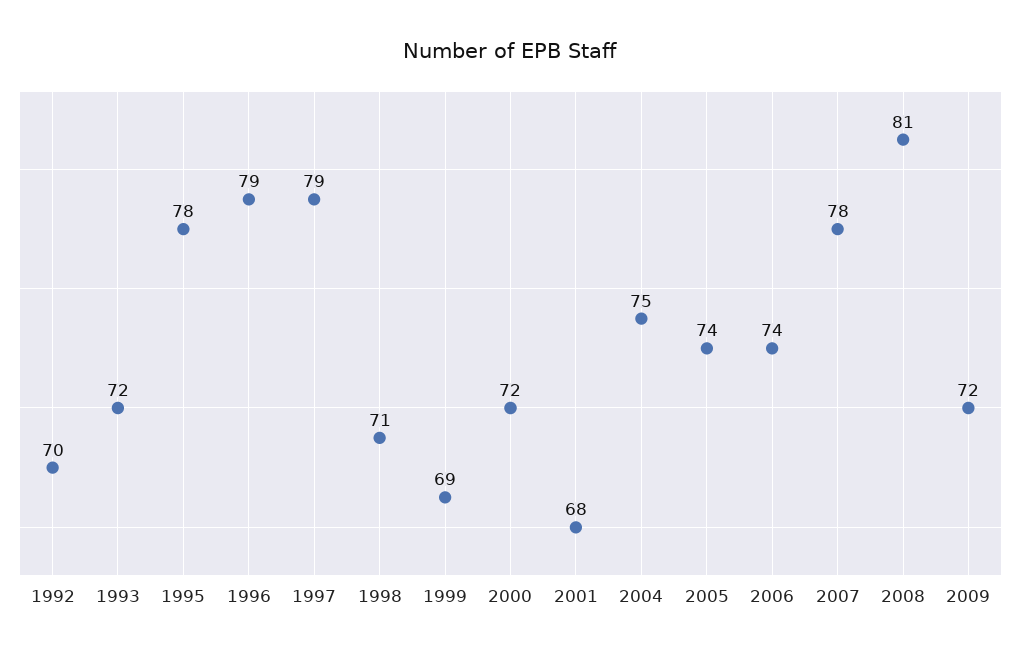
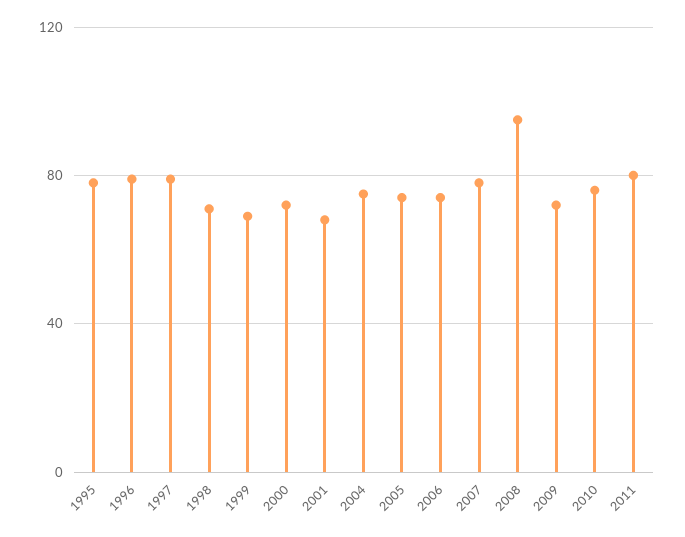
1992: 70 -> none
1993: 72 -> none
2008: 81 -> 95
2010: none -> 75
2011: none -> 80

